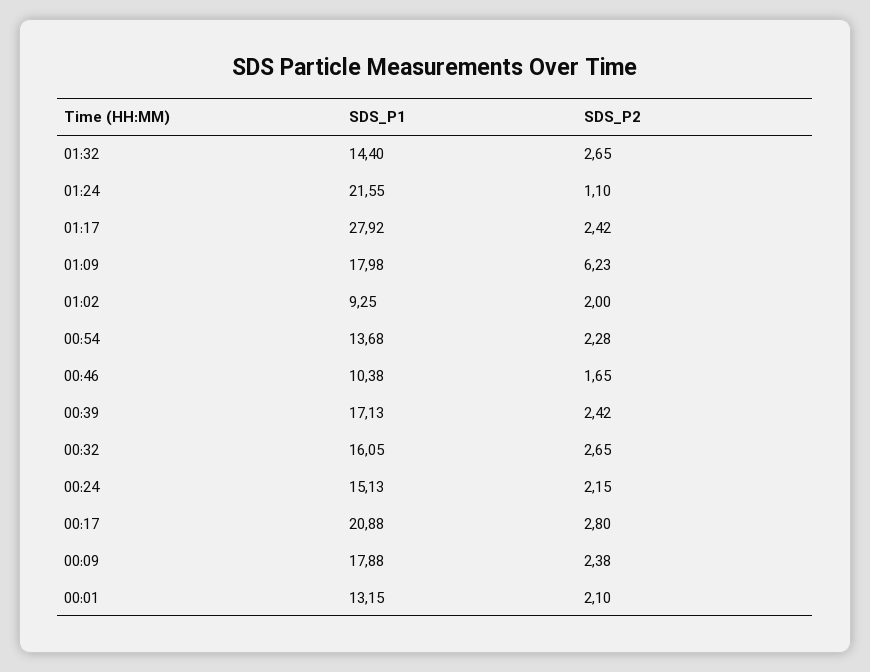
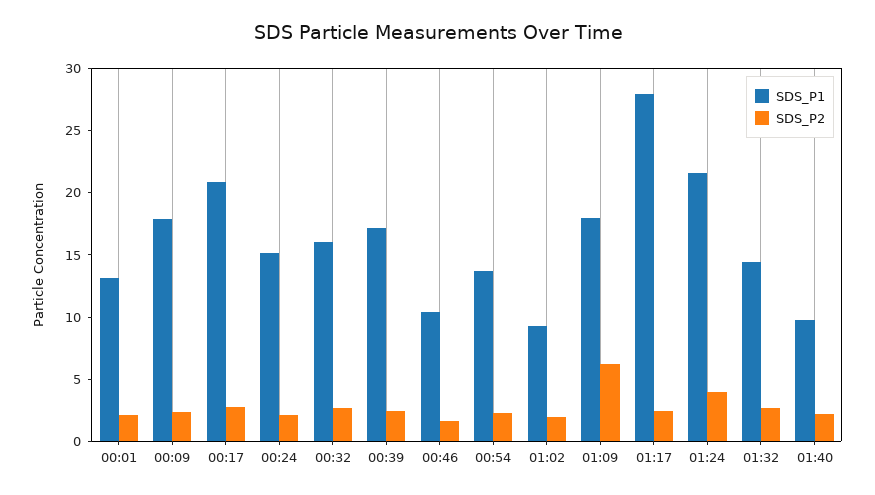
SDS_P2, 01:24: 1.1 -> 4
SDS_P1, 01:40: none -> 10
SDS_P2, 01:40: none -> 2

